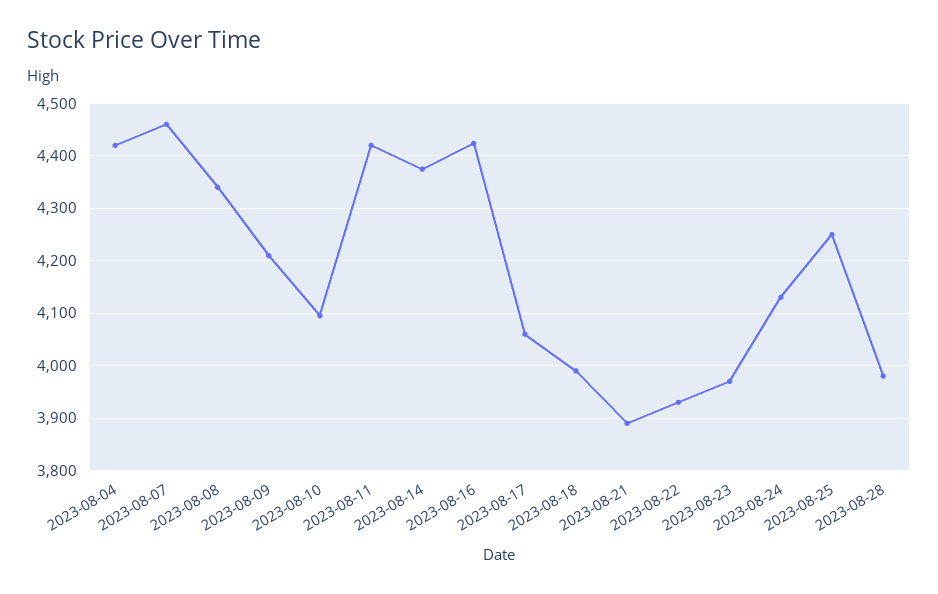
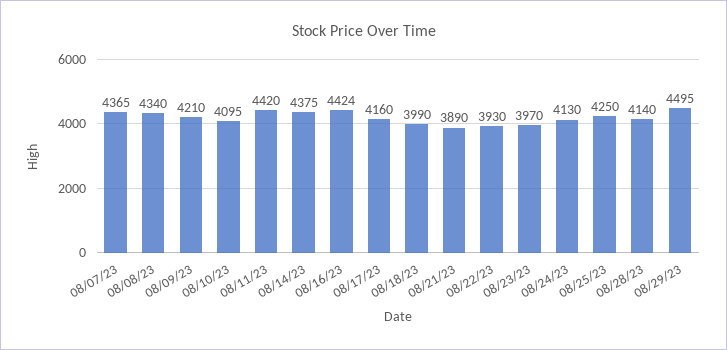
2023-08-04: 4420 -> none
2023-08-07: 4460 -> 4365
2023-08-17: 4060 -> 4160
2023-08-28: 3980 -> 4140
08/29/23: none -> 4495

